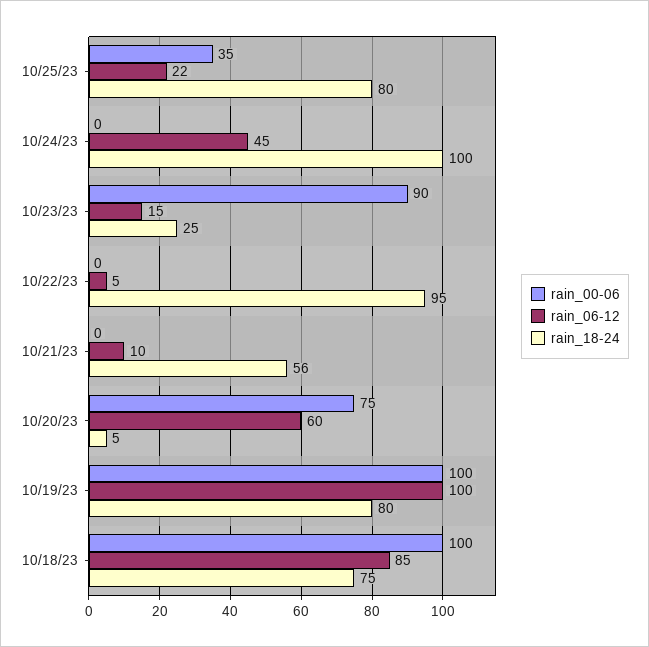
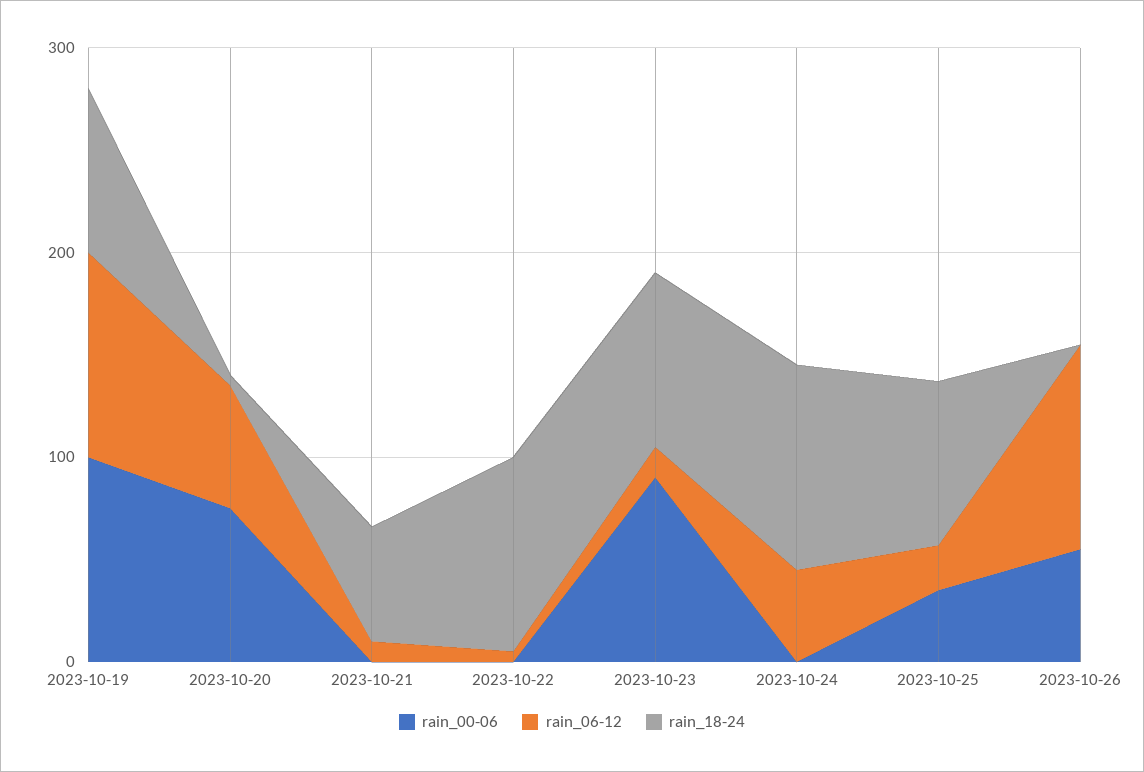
rain_18-24, 10/23/23: 25 -> 80
rain_00-06, 10/18/23: 100 -> none
rain_06-12, 10/18/23: 85 -> none
rain_18-24, 10/18/23: 75 -> none
rain_00-06, 2023-10-26: none -> 60
rain_06-12, 2023-10-26: none -> 100
rain_18-24, 2023-10-26: none -> 0

